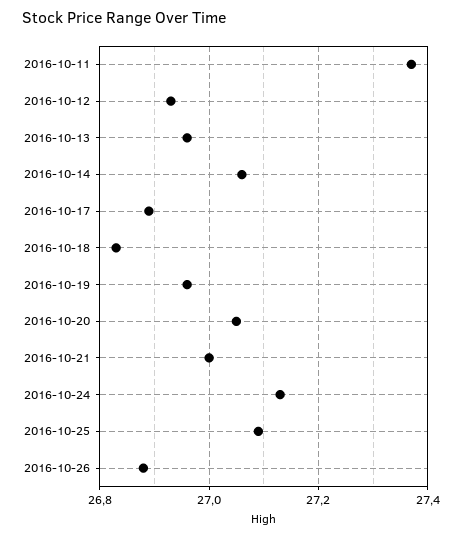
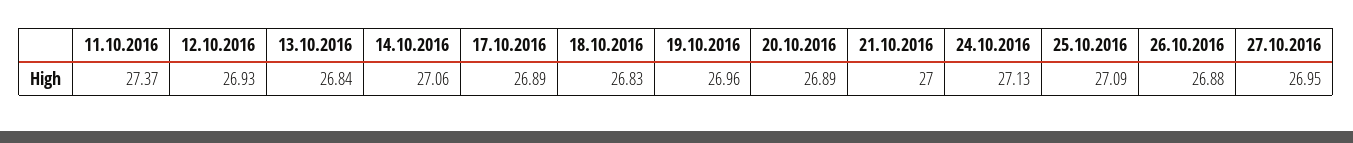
2016-10-13: 26.95 -> 26.84
2016-10-20: 27.05 -> 26.89
27.10.2016: none -> 26.95

